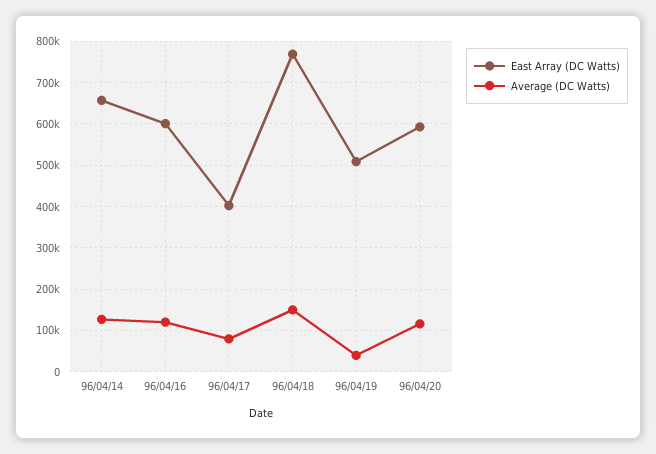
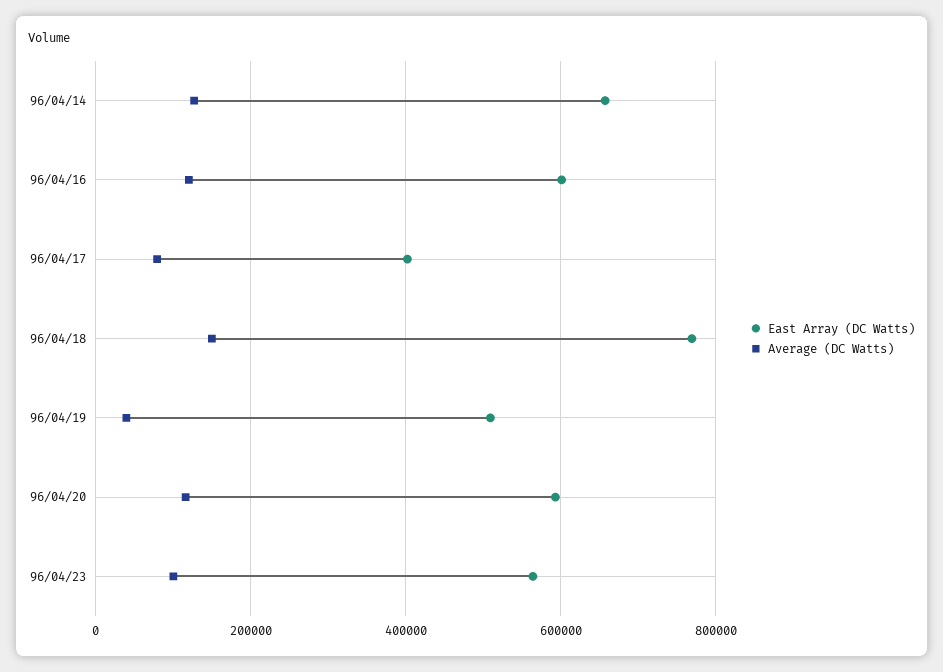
East Array (DC Watts), 96/04/23: none -> 560000
Average (DC Watts), 96/04/23: none -> 100000

